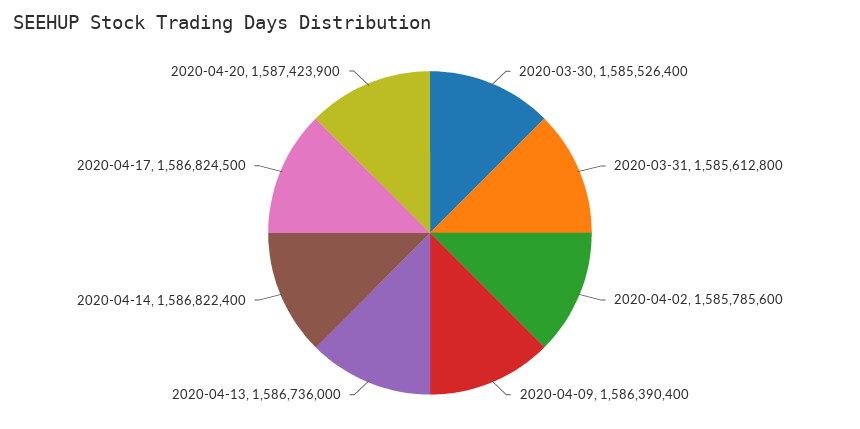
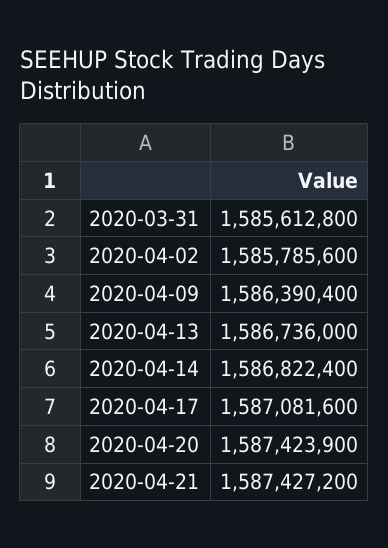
2020-03-30: 1585526400 -> none
2020-04-17: 1586824500 -> 1587081600
2020-04-21: none -> 1587427200

